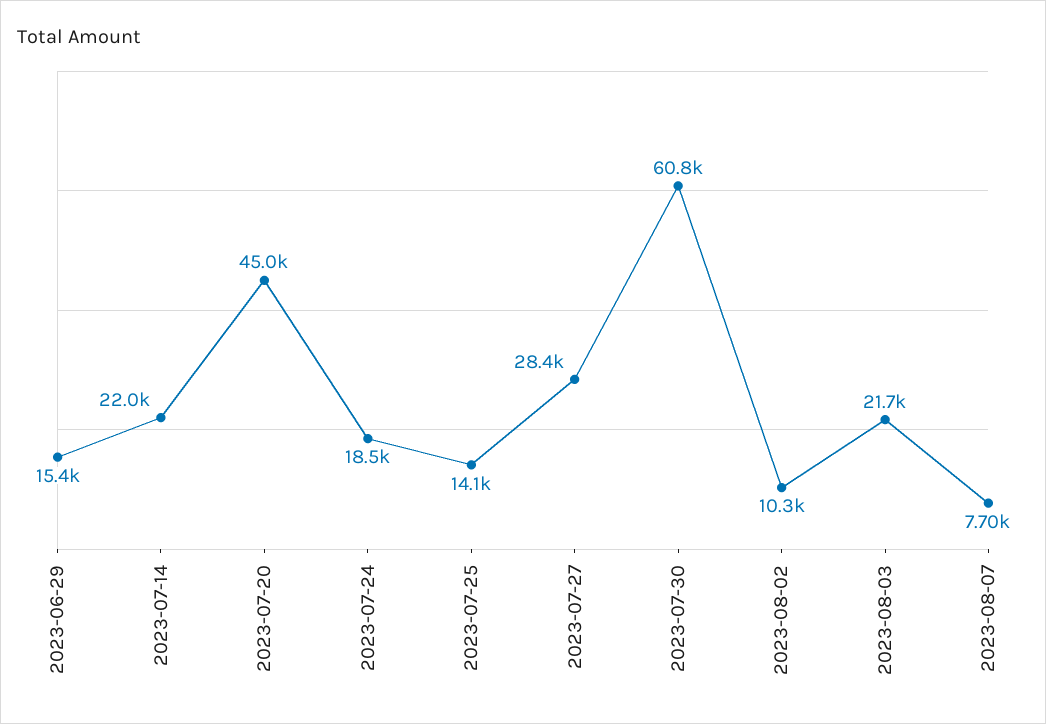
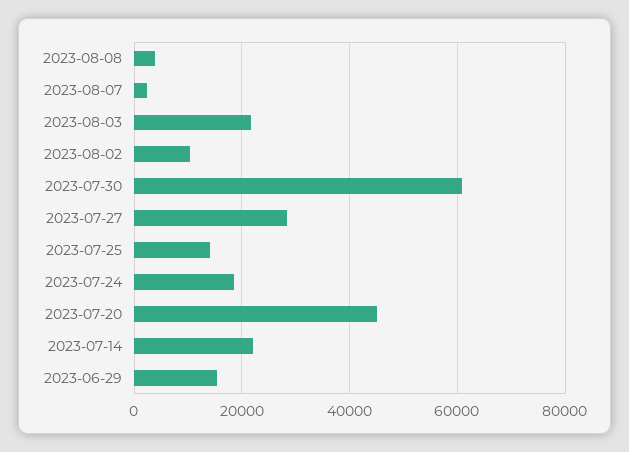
2023-08-07: 7700 -> 2000
2023-08-08: none -> 4000

